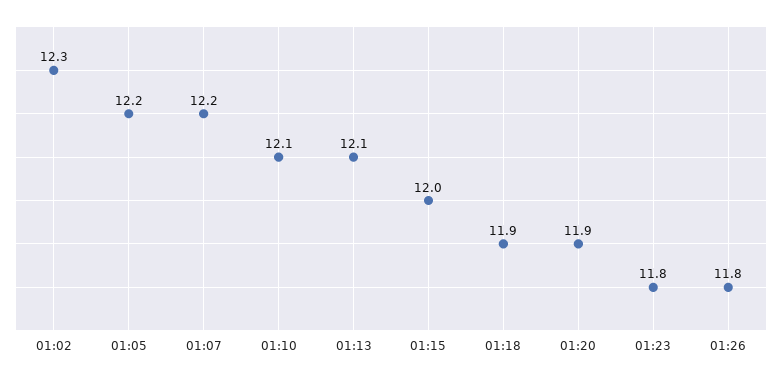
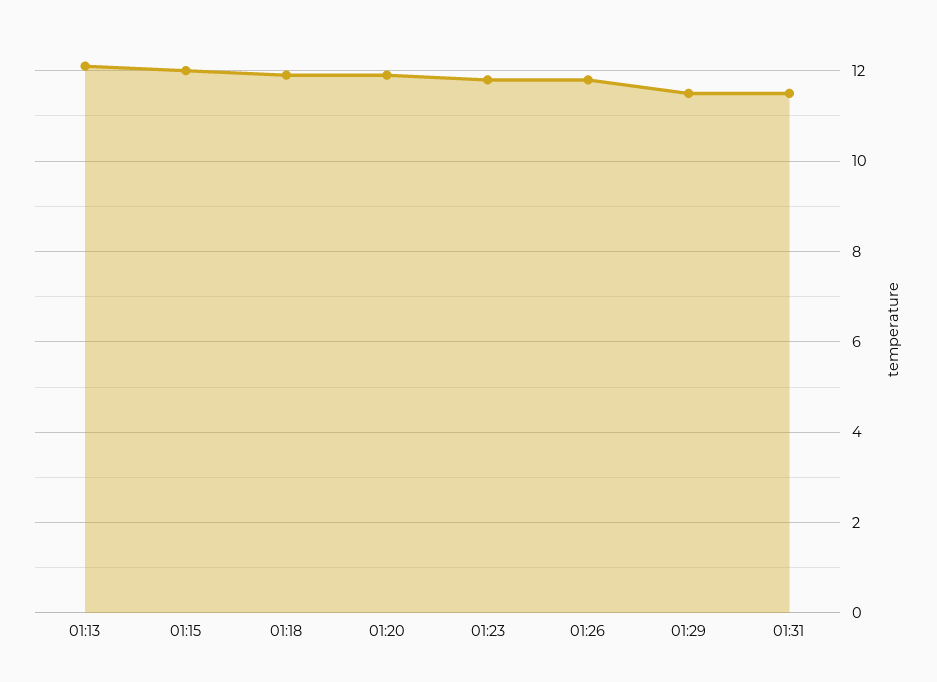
01:02: 12.3 -> none
01:05: 12.2 -> none
01:07: 12.2 -> none
01:10: 12.1 -> none
01:29: none -> 11.5
01:31: none -> 11.5

